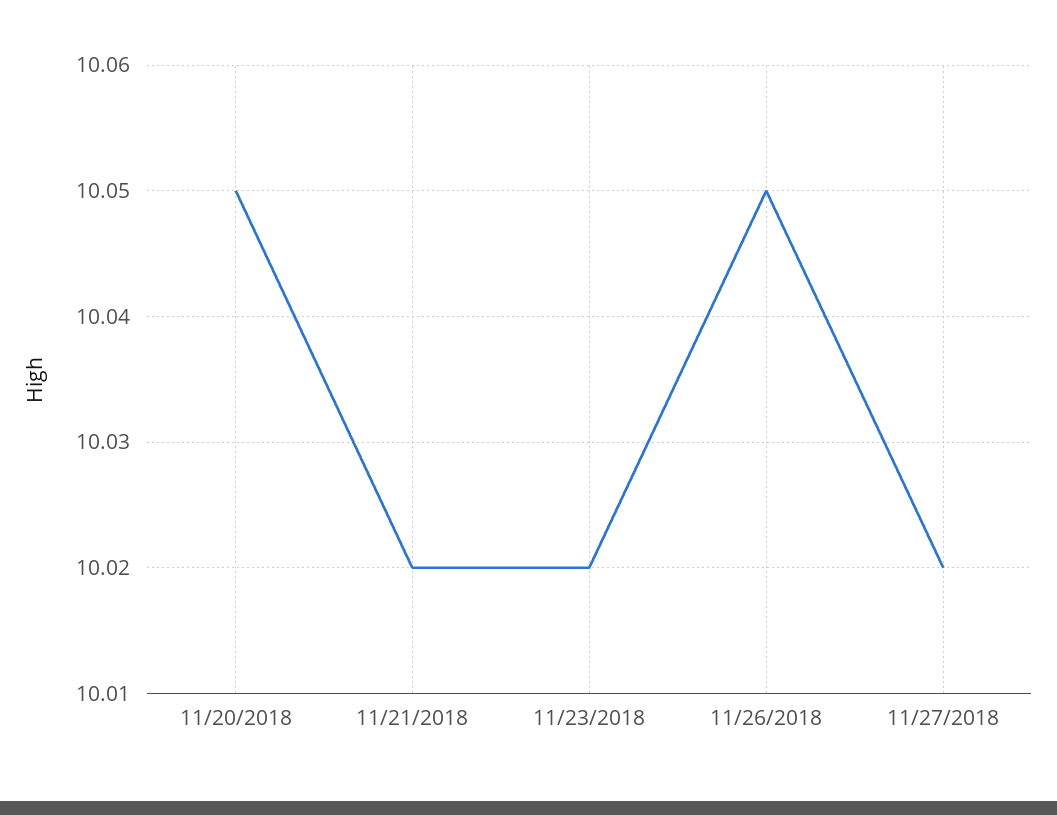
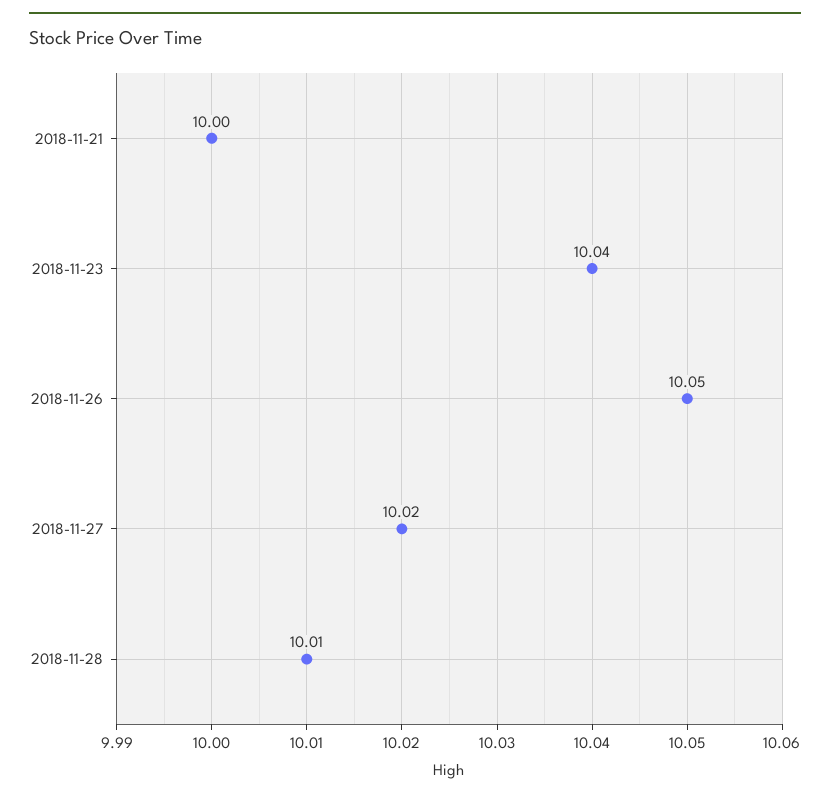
11/20/2018: 10.05 -> none
11/21/2018: 10.02 -> 10
11/23/2018: 10.02 -> 10.04
2018-11-28: none -> 10.01

